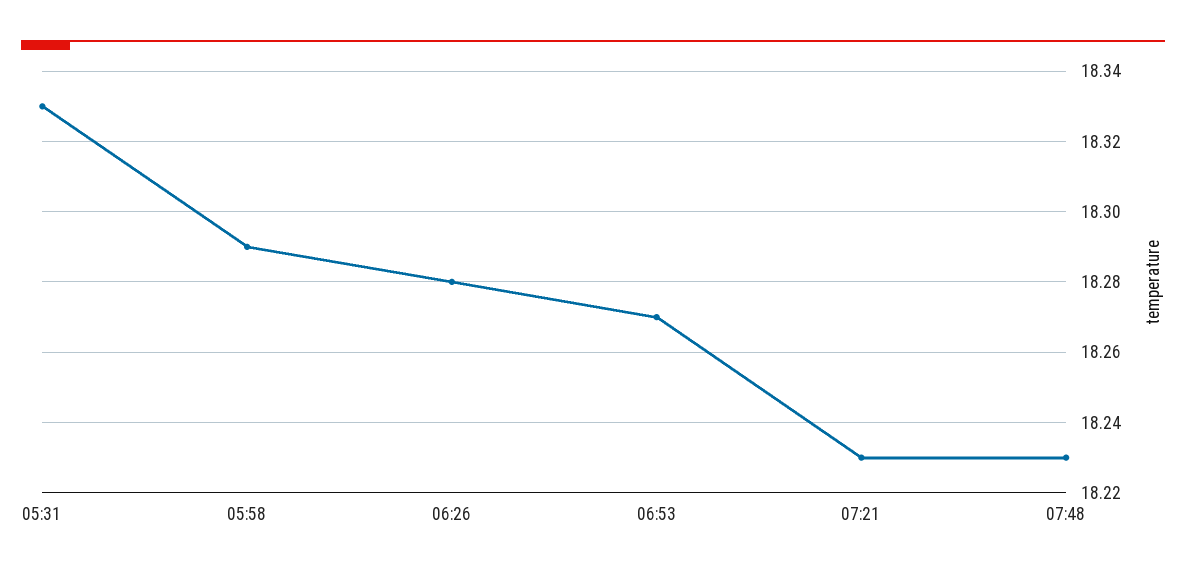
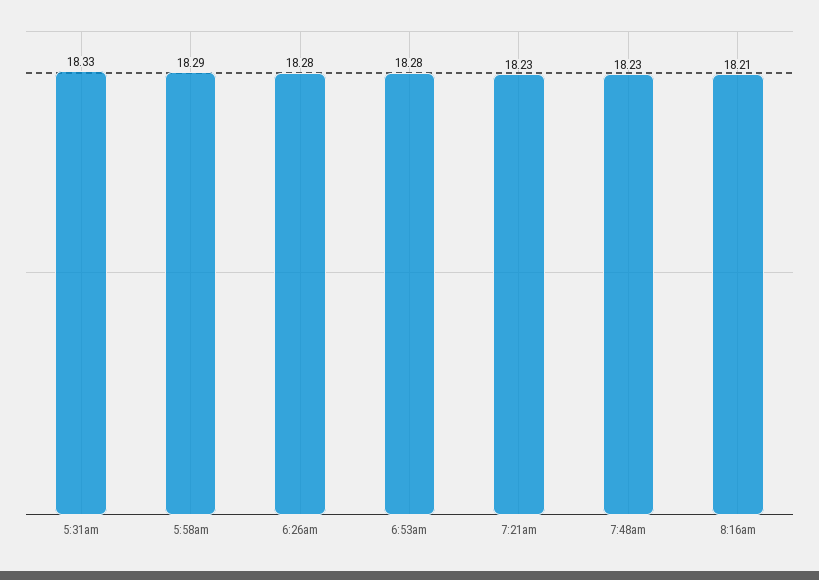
06:53: 18.27 -> 18.28
8:16am: none -> 18.21

